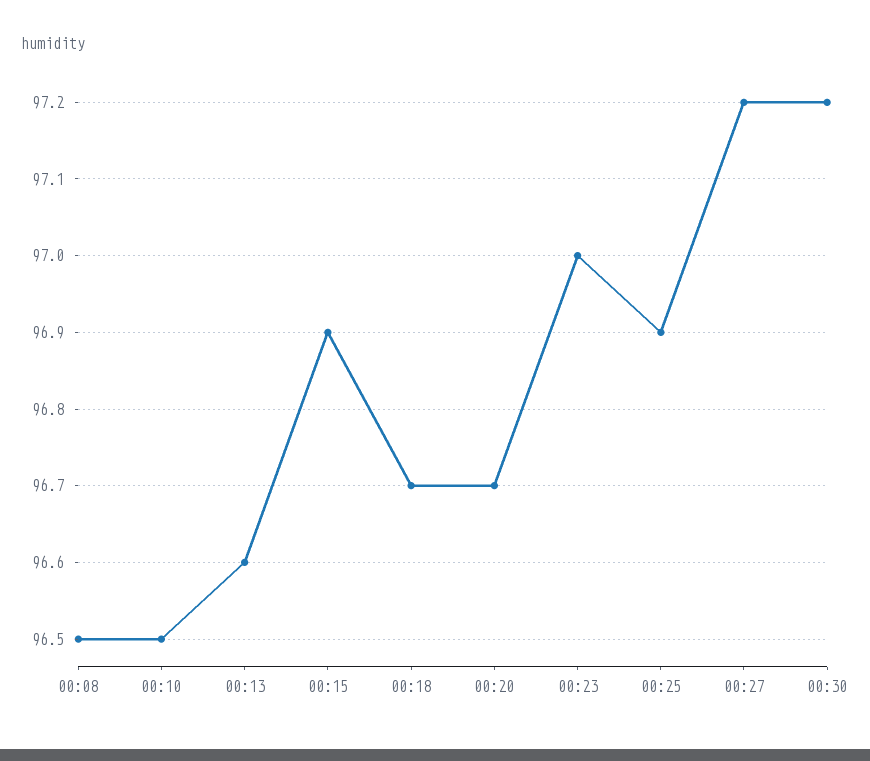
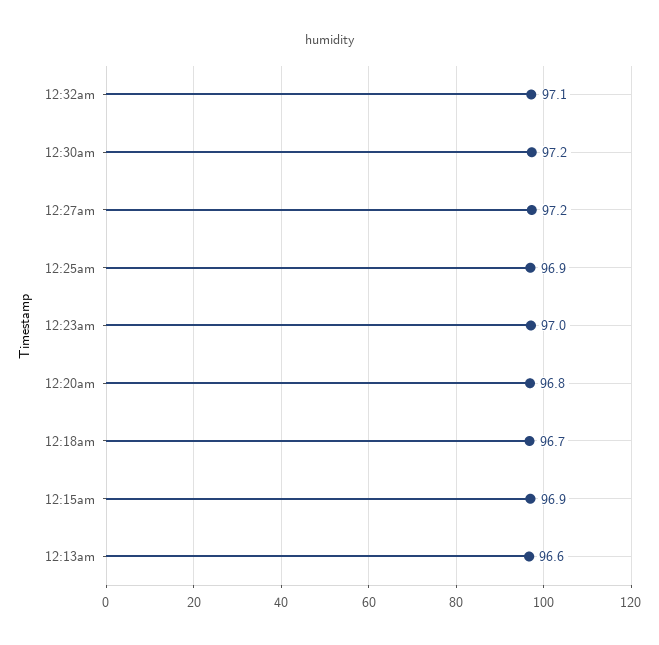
00:08: 96.5 -> none
00:10: 96.5 -> none
00:20: 96.7 -> 96.8
12:32am: none -> 97.1

